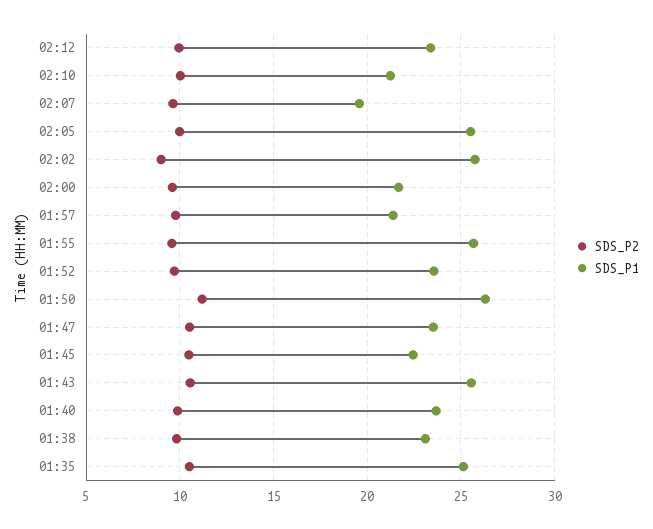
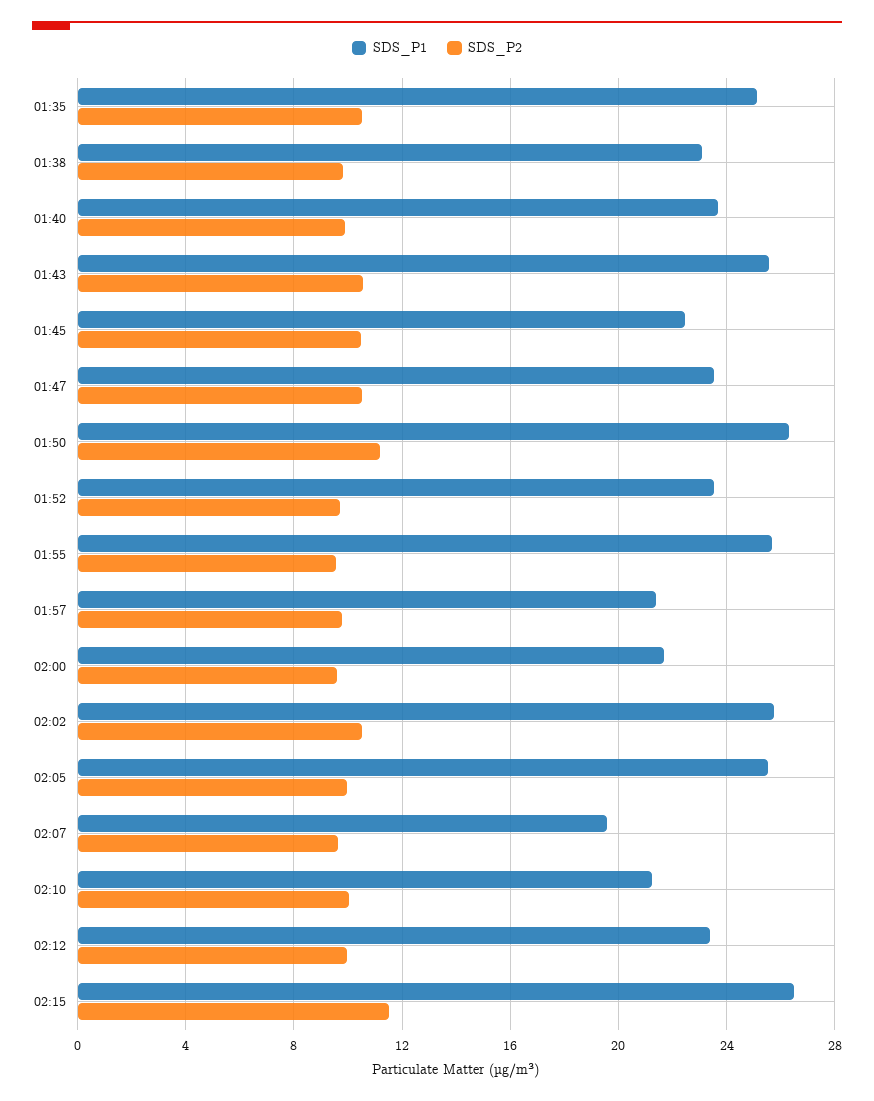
SDS_P2, 02:02: 9 -> 10.5
SDS_P1, 02:15: none -> 26.5
SDS_P2, 02:15: none -> 11.5

